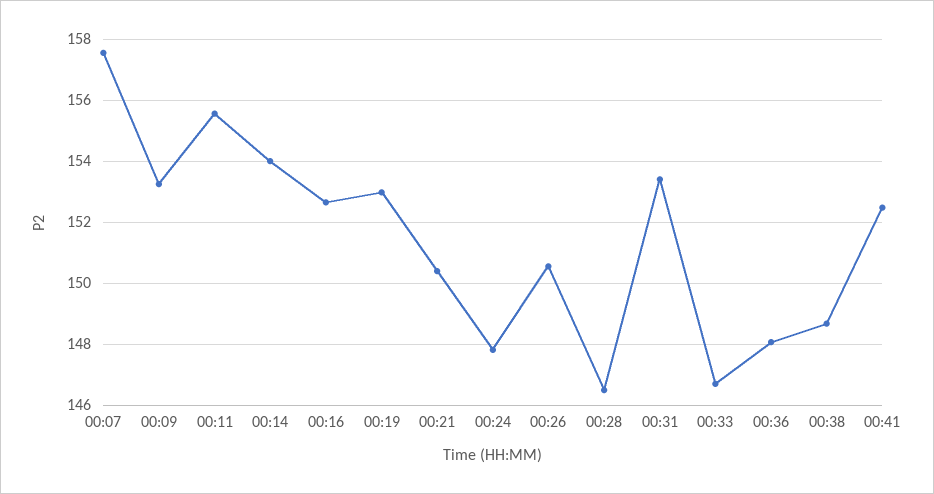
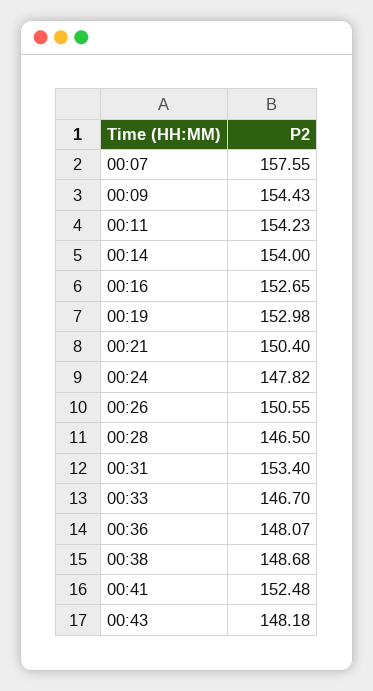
00:09: 153.2 -> 154.43
00:11: 155.6 -> 154.23
00:43: none -> 148.18

